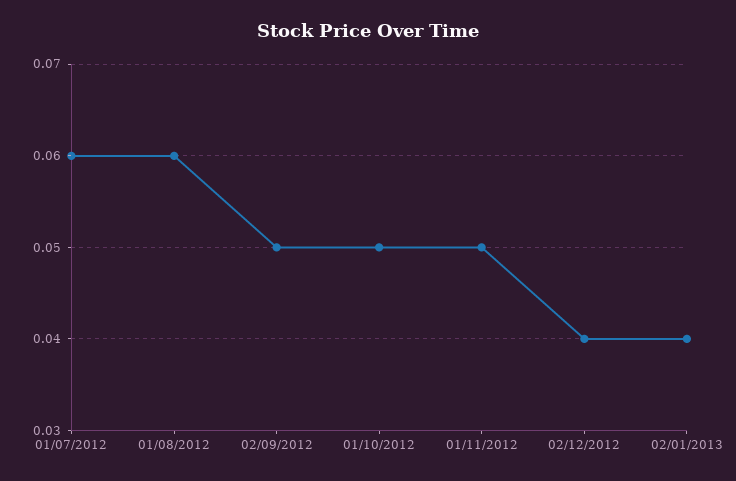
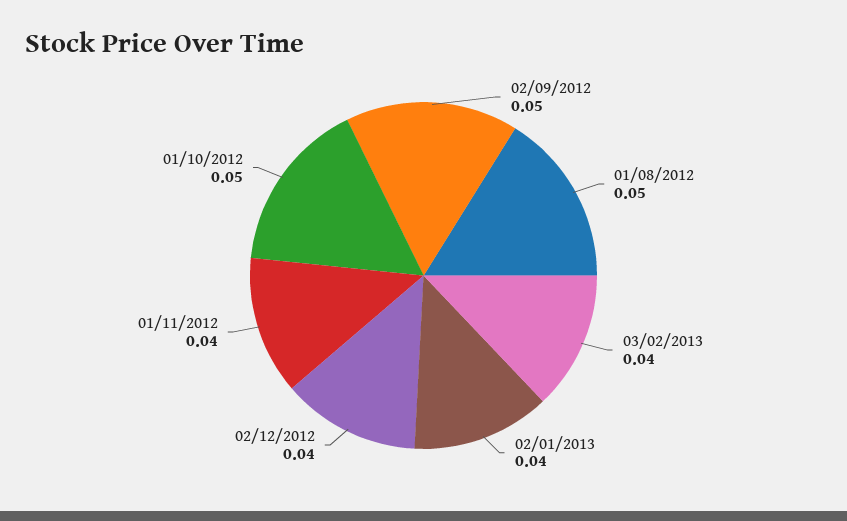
01/07/2012: 0.06 -> none
01/08/2012: 0.06 -> 0.05
01/11/2012: 0.05 -> 0.04
03/02/2013: none -> 0.04

